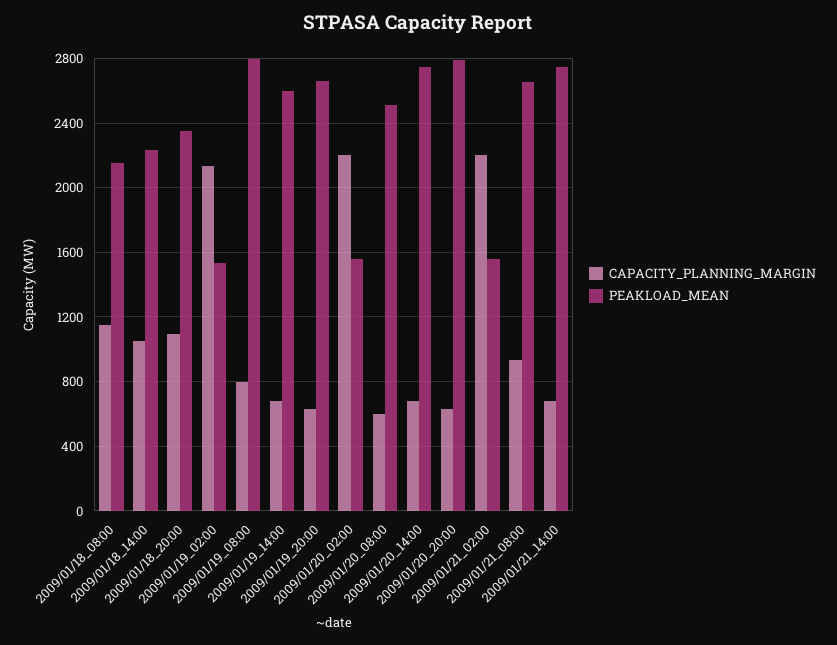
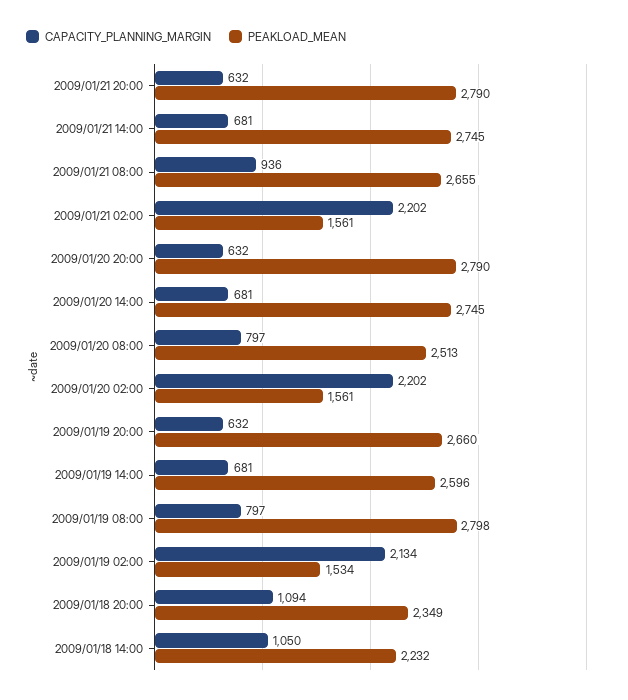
CAPACITY_PLANNING_MARGIN, 2009/01/18_08:00: 1150 -> none
PEAKLOAD_MEAN, 2009/01/18_08:00: 2150 -> none
CAPACITY_PLANNING_MARGIN, 2009/01/20_08:00: 600 -> 797
CAPACITY_PLANNING_MARGIN, 2009/01/21 20:00: none -> 632
PEAKLOAD_MEAN, 2009/01/21 20:00: none -> 2790

